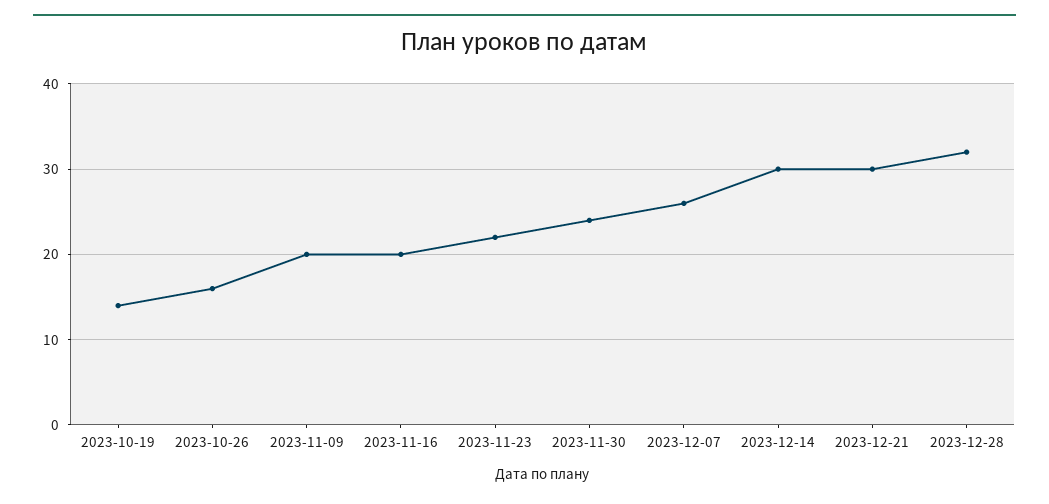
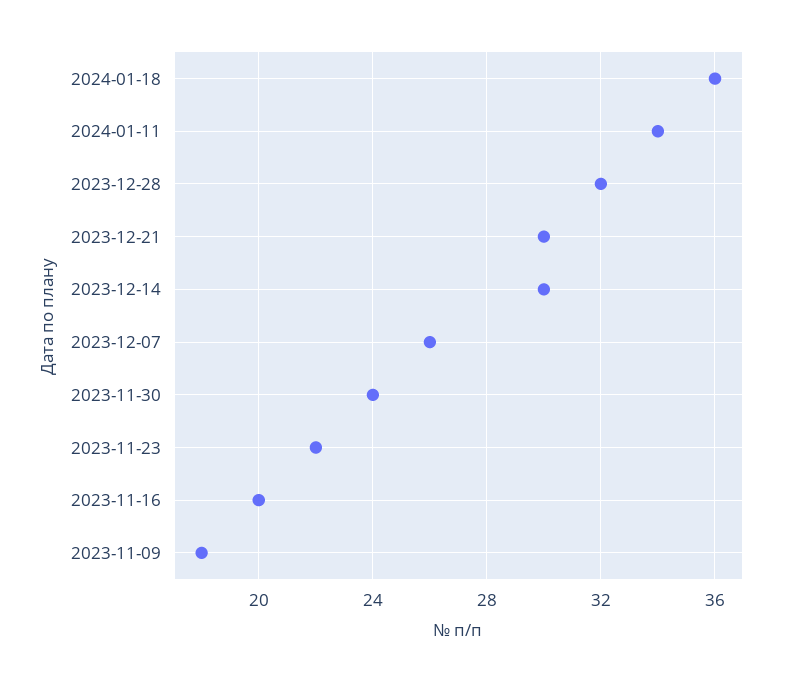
2023-10-19: 14 -> none
2023-10-26: 16 -> none
2023-11-09: 20 -> 18
2024-01-18: none -> 36
2024-01-11: none -> 34

